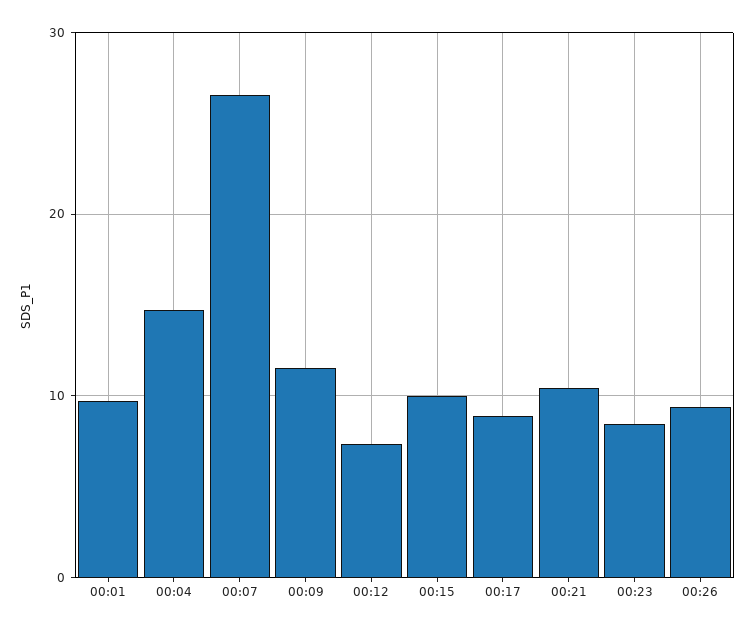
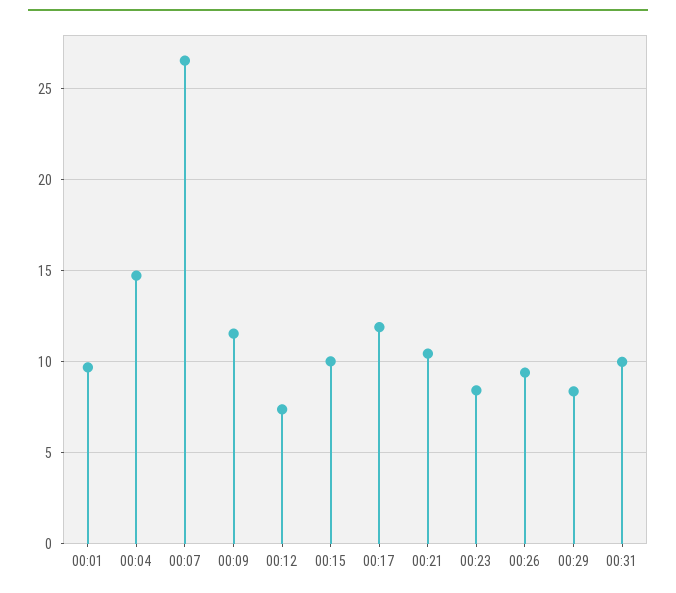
00:17: 9 -> 12
00:29: none -> 8.5
00:31: none -> 10

